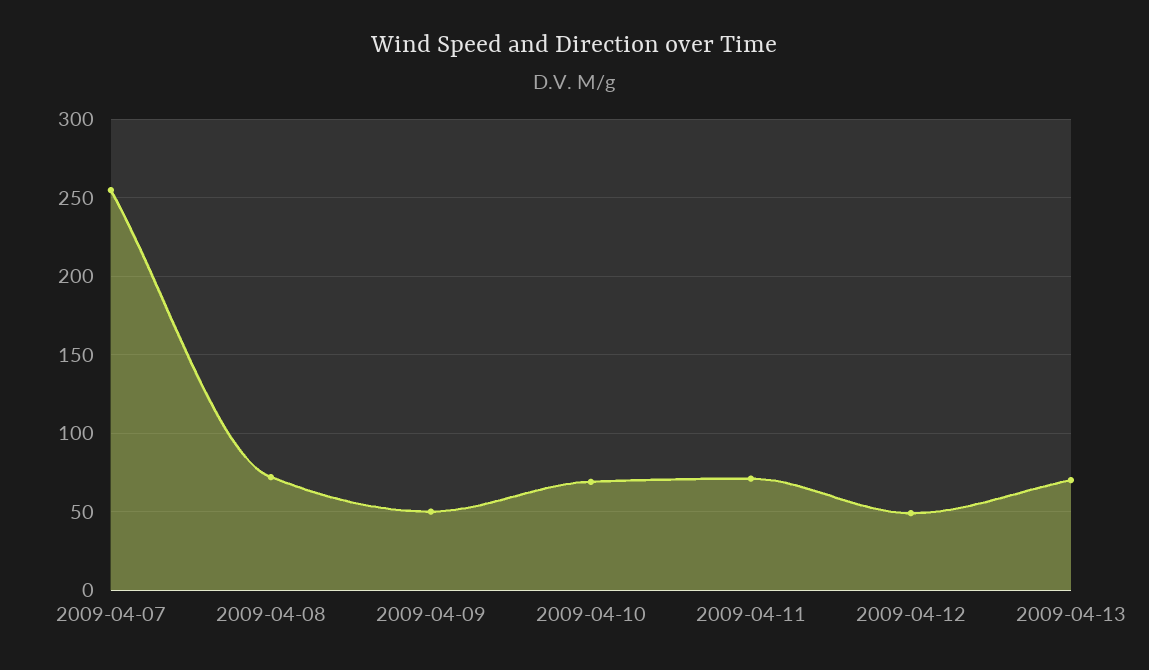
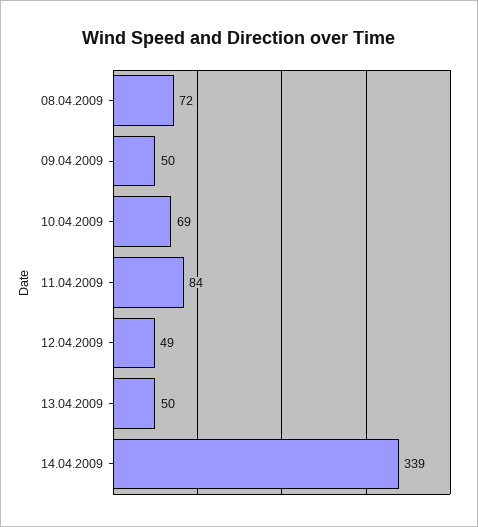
2009-04-07: 255 -> none
2009-04-11: 70 -> 84
2009-04-13: 70 -> 50
14.04.2009: none -> 339

